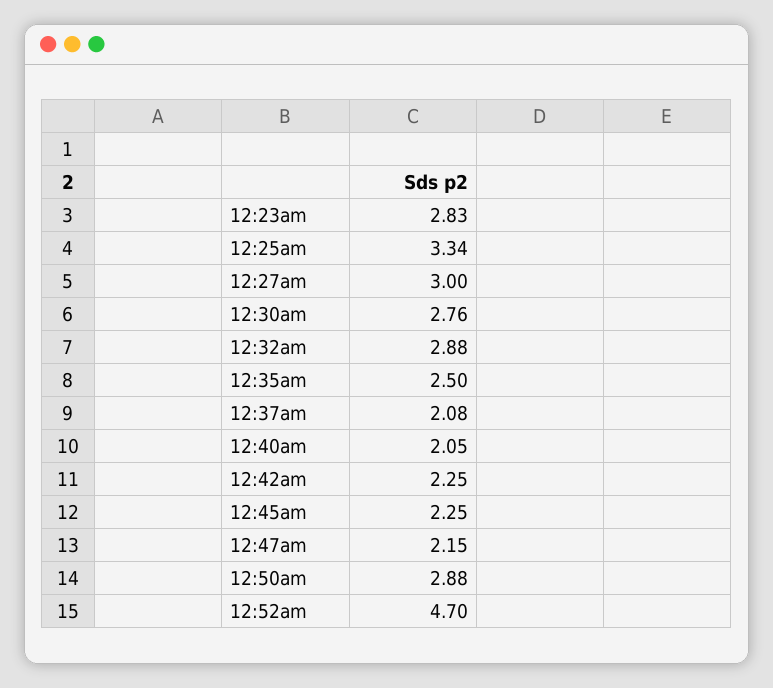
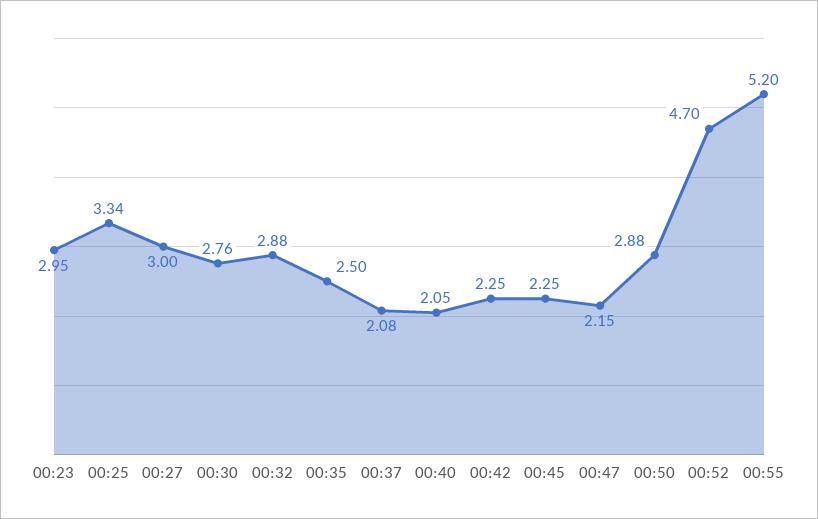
12:23am: 2.83 -> 2.95
00:55: none -> 5.2

